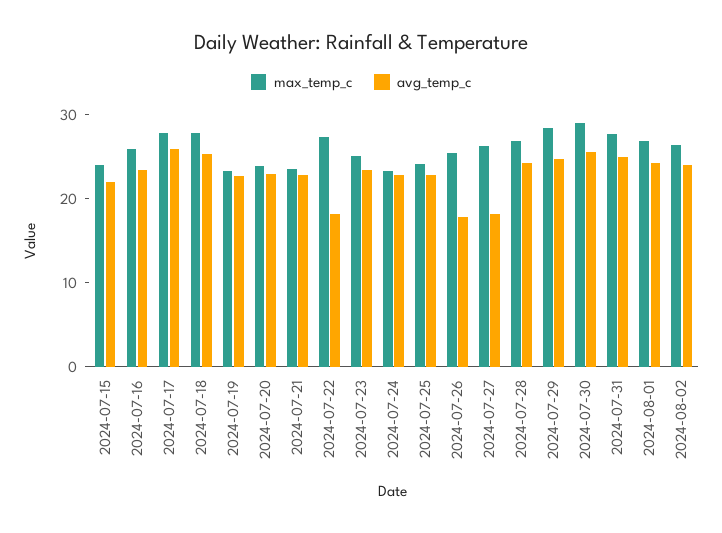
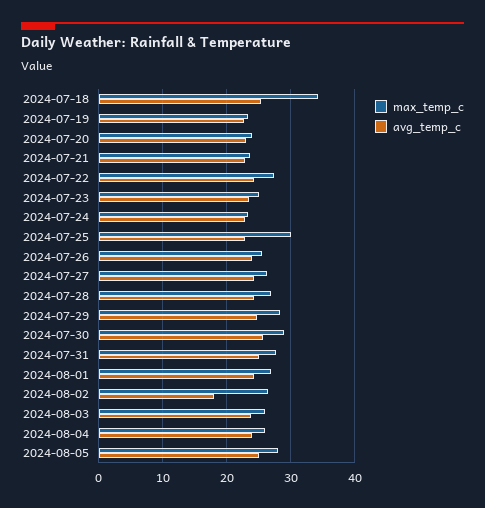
max_temp_c, 2024-07-15: 24 -> none
avg_temp_c, 2024-07-15: 22 -> none
max_temp_c, 2024-07-16: 26 -> none
avg_temp_c, 2024-07-16: 24 -> none
max_temp_c, 2024-07-17: 28 -> none
avg_temp_c, 2024-07-17: 26 -> none
max_temp_c, 2024-07-18: 28 -> 34
avg_temp_c, 2024-07-22: 18 -> 24
max_temp_c, 2024-07-25: 24 -> 30
avg_temp_c, 2024-07-26: 18 -> 24
avg_temp_c, 2024-07-27: 18 -> 24
avg_temp_c, 2024-08-02: 24 -> 18
max_temp_c, 2024-08-03: none -> 26
avg_temp_c, 2024-08-03: none -> 24
max_temp_c, 2024-08-04: none -> 26
avg_temp_c, 2024-08-04: none -> 24
max_temp_c, 2024-08-05: none -> 28
avg_temp_c, 2024-08-05: none -> 25

